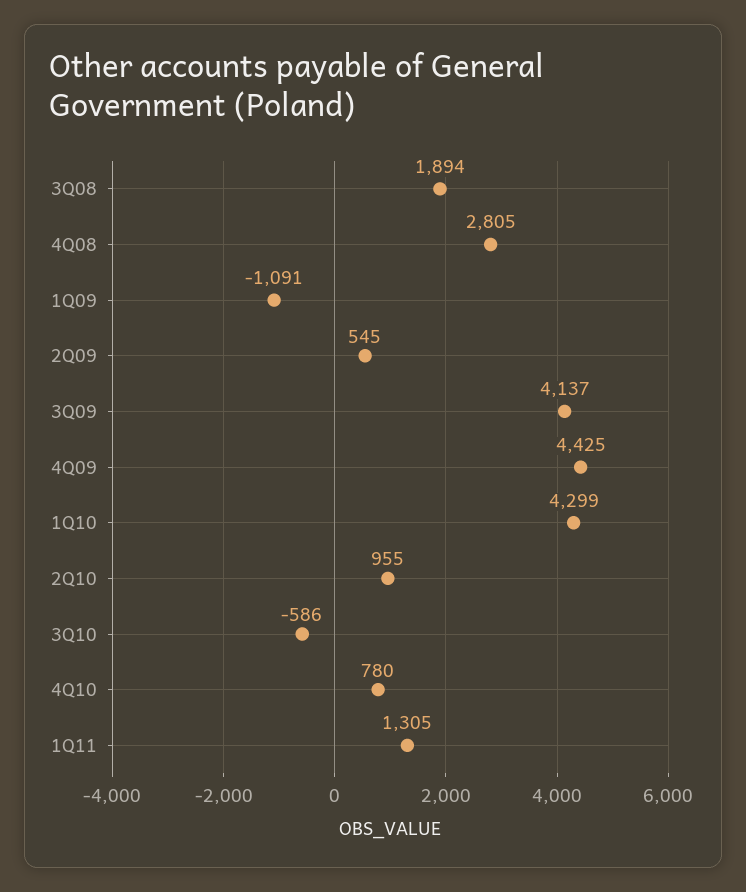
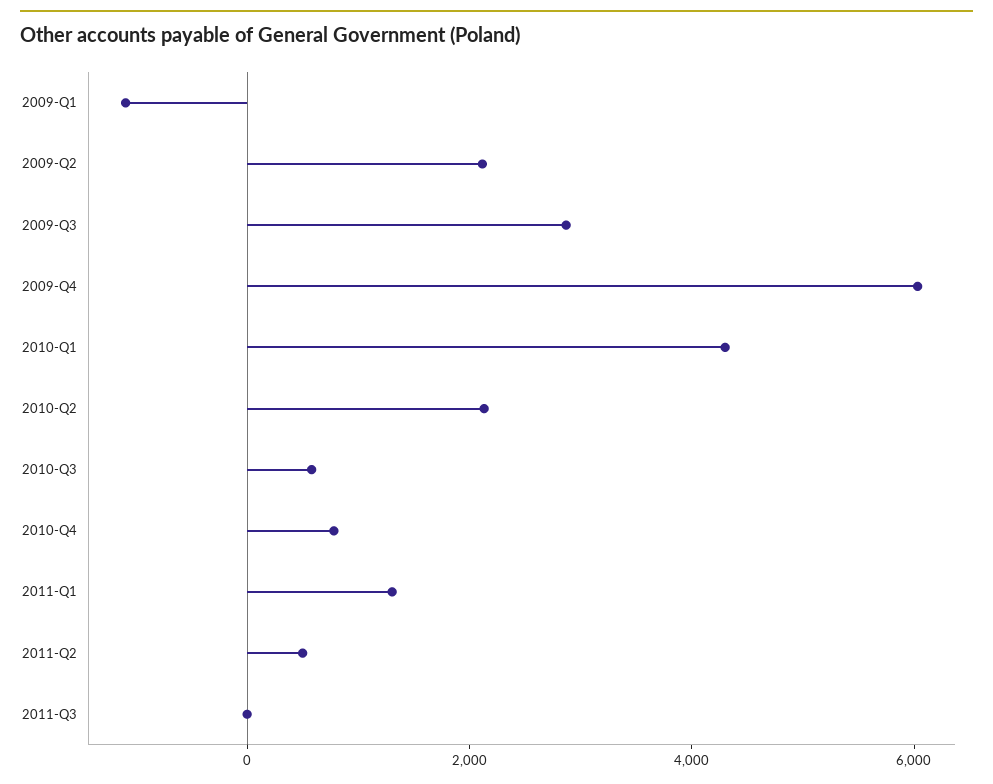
3Q08: 1894 -> none
4Q08: 2805 -> none
2Q09: 545 -> 2000
3Q09: 4137 -> 3000
4Q09: 4425 -> 6000
2Q10: 955 -> 2000
3Q10: -586 -> 500
2011-Q2: none -> 500
2011-Q3: none -> 0

